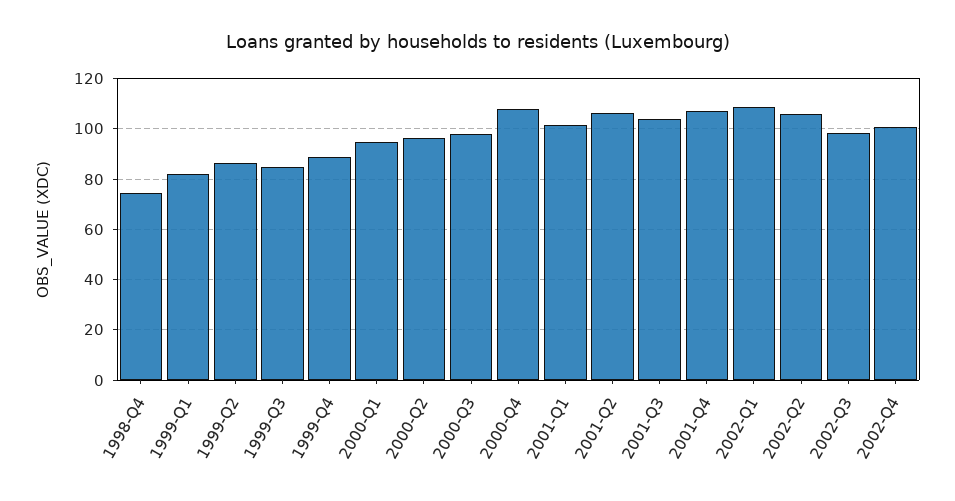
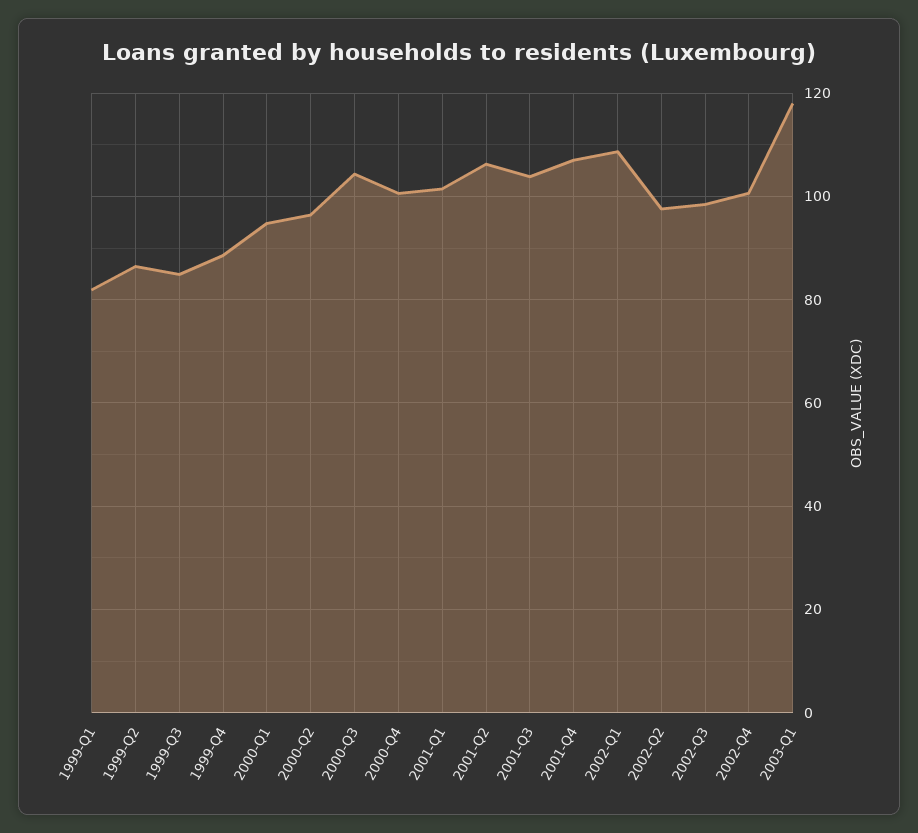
1998-Q4: 75 -> none
2000-Q3: 97.5 -> 104
2000-Q4: 107.5 -> 100
2002-Q2: 105 -> 98
2003-Q1: none -> 118

